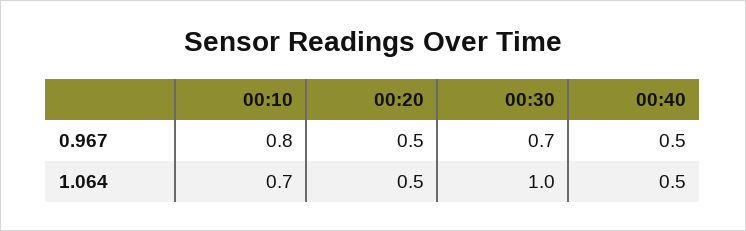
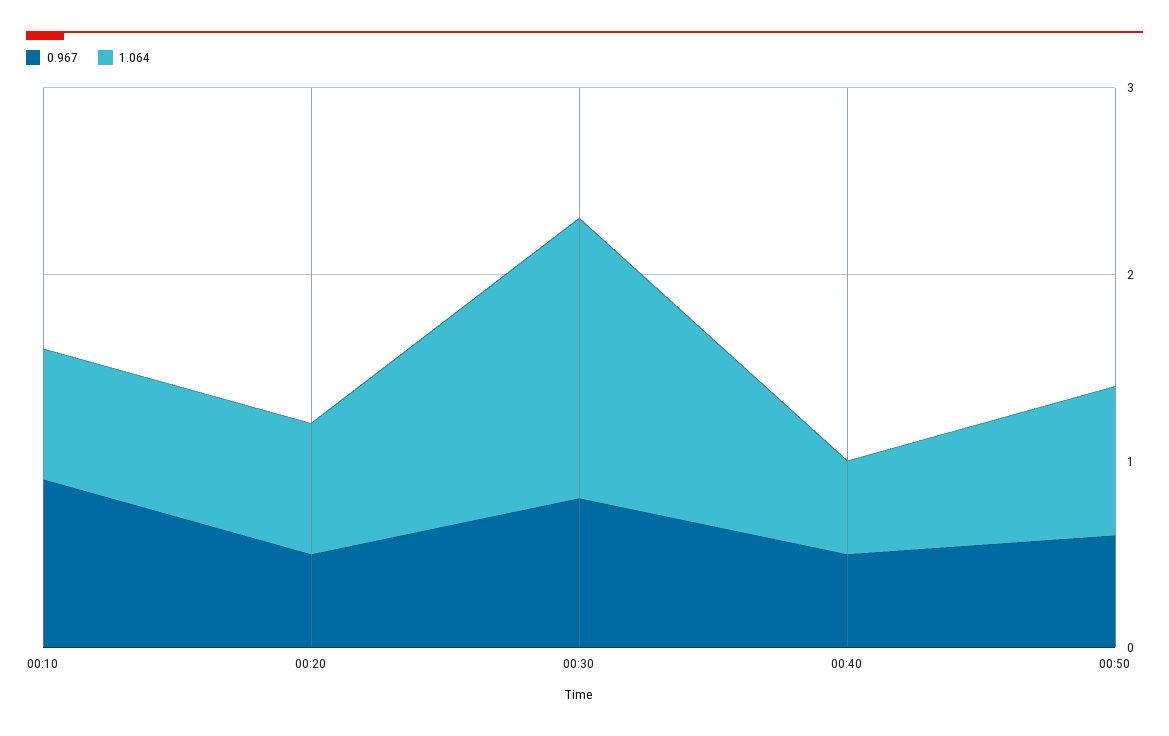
0.967, 00:10: 0.8 -> 0.9
0.967, 00:30: 0.7 -> 0.8
1.064, 00:20: 0.5 -> 0.7
1.064, 00:30: 1 -> 1.5
0.967, 00:50: none -> 0.6
1.064, 00:50: none -> 0.8

